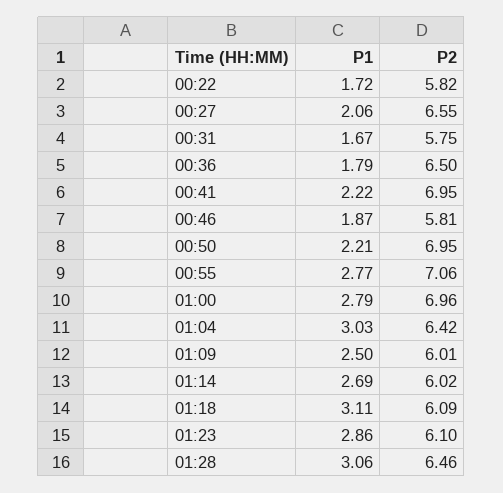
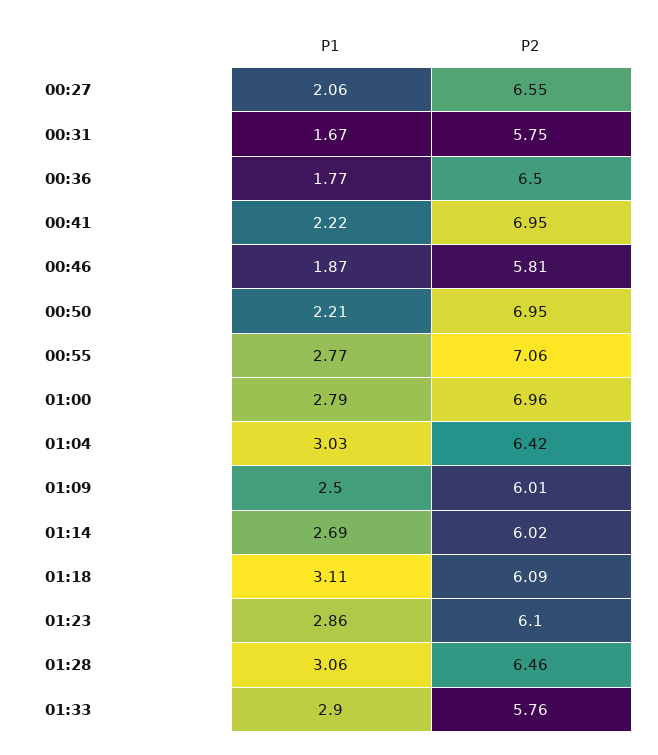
P1, 00:22: 1.72 -> none
P2, 00:22: 5.82 -> none
P1, 00:36: 1.79 -> 1.77
P1, 01:33: none -> 2.9
P2, 01:33: none -> 5.76

